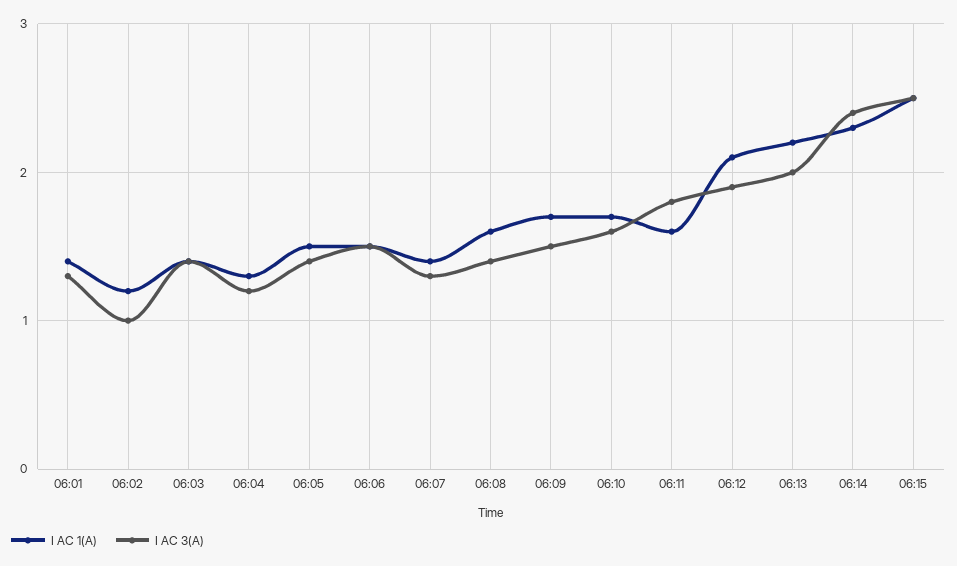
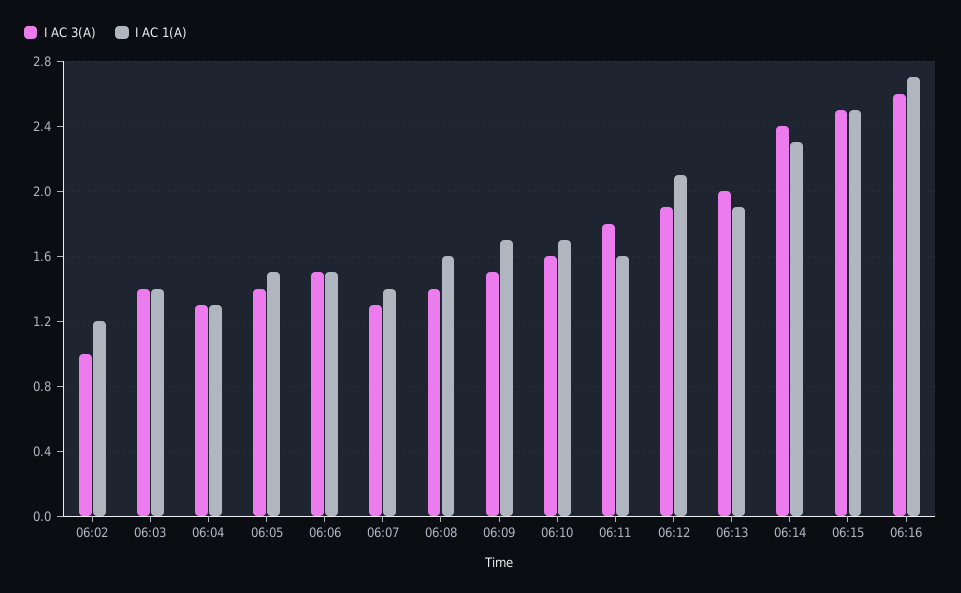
I AC 1(A), 06:01: 1.4 -> none
I AC 3(A), 06:01: 1.3 -> none
I AC 3(A), 06:04: 1.2 -> 1.3
I AC 1(A), 06:13: 2.2 -> 1.9
I AC 3(A), 06:16: none -> 2.6
I AC 1(A), 06:16: none -> 2.7

